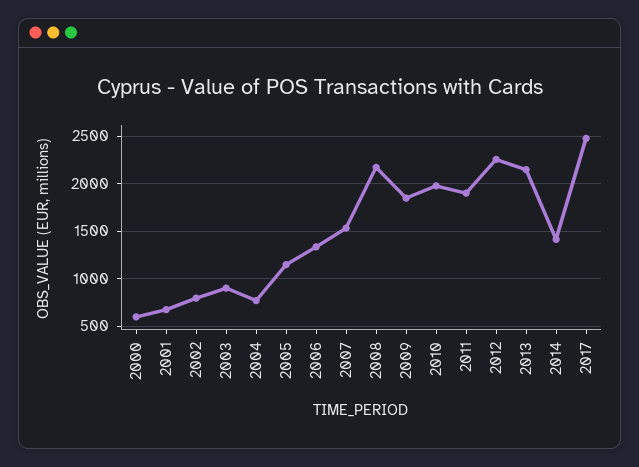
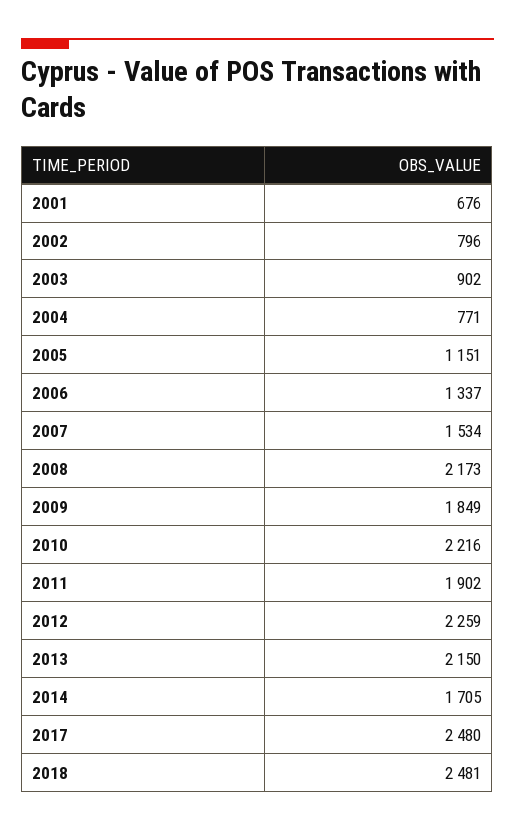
2000: 600 -> none
2010: 2000 -> 2216
2014: 1400 -> 1705
2018: none -> 2481

